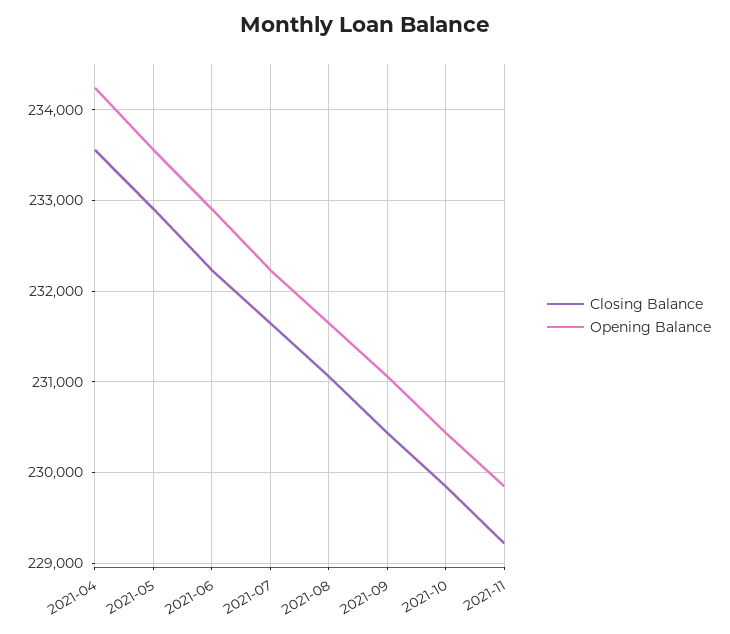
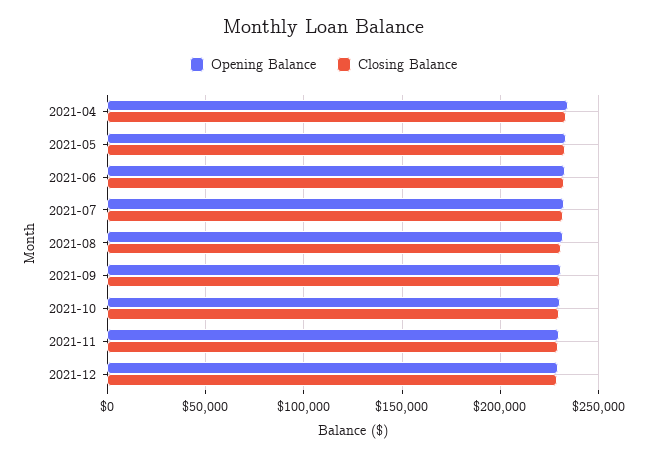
Opening Balance, 2021-12: none -> 230000
Closing Balance, 2021-12: none -> 230000

